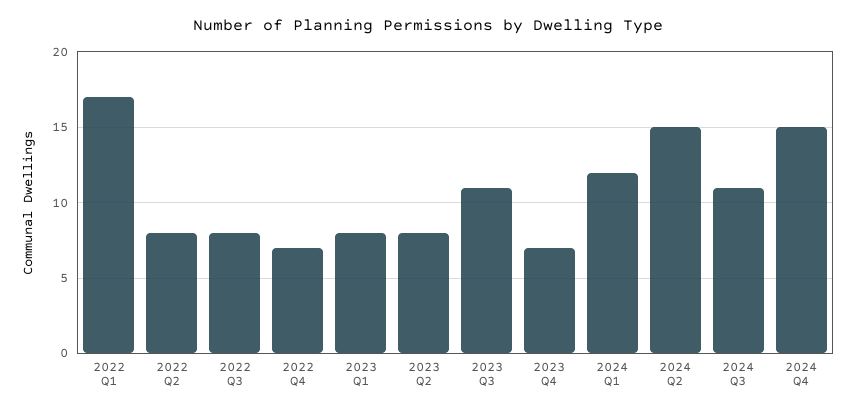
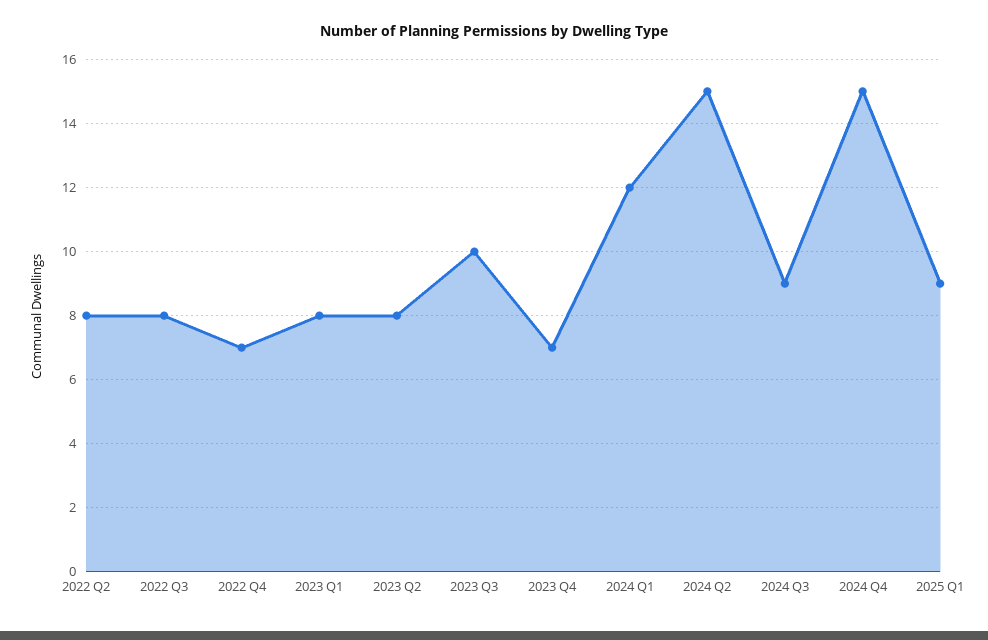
2022 Q1: 17 -> none
2023 Q3: 11 -> 10
2024 Q3: 11 -> 9
2025 Q1: none -> 9

